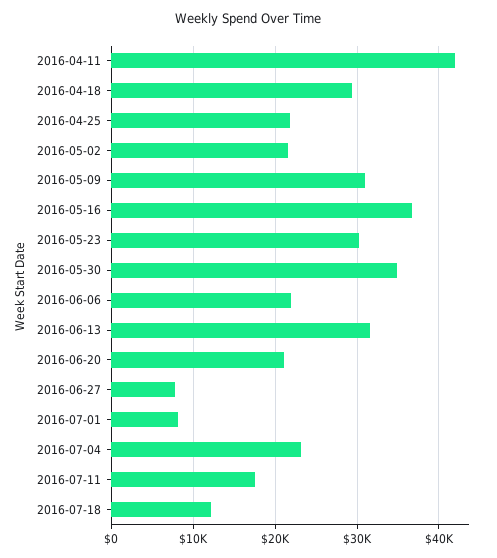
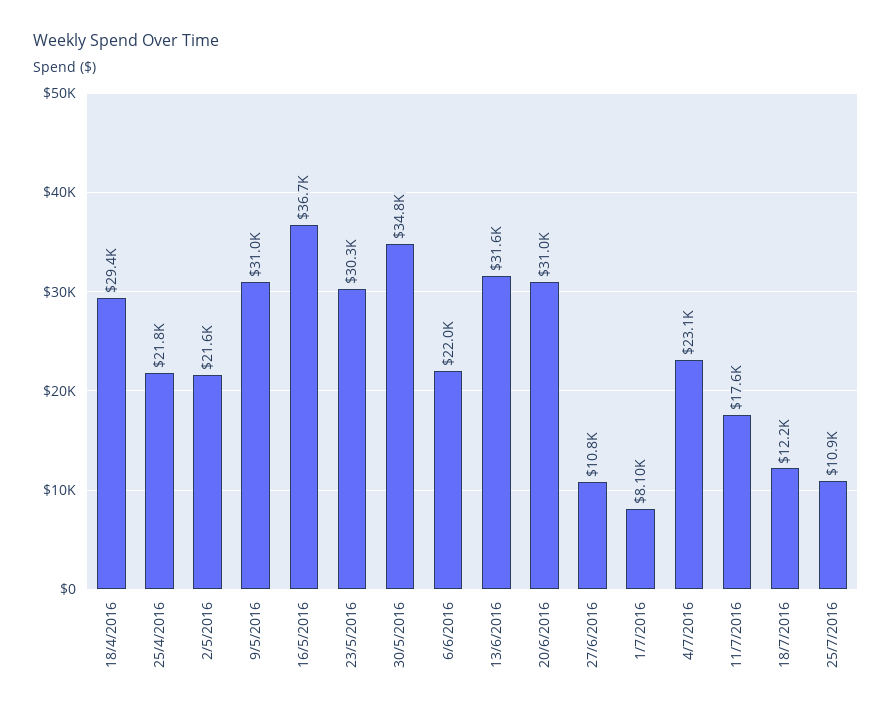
2016-04-11: 42000 -> none
2016-06-20: 21000 -> 31000
2016-06-27: 8000 -> 10800
25/7/2016: none -> 10900

